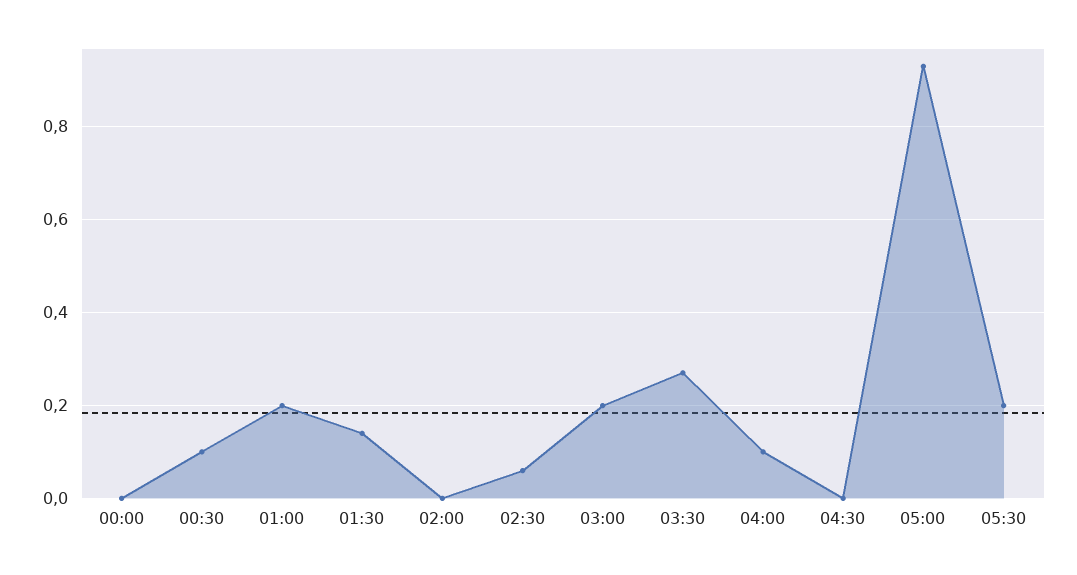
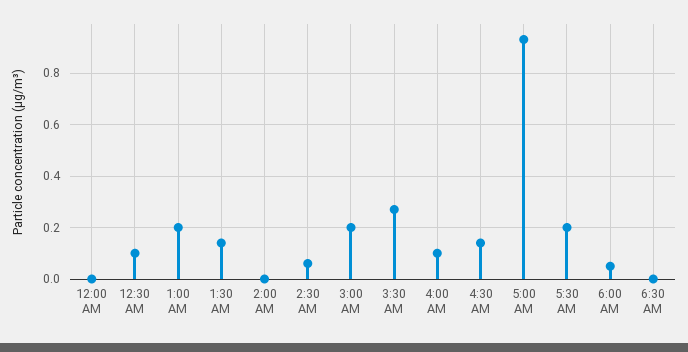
04:30: 0 -> 0.15
6:00 AM: none -> 0.05
6:30 AM: none -> 0

